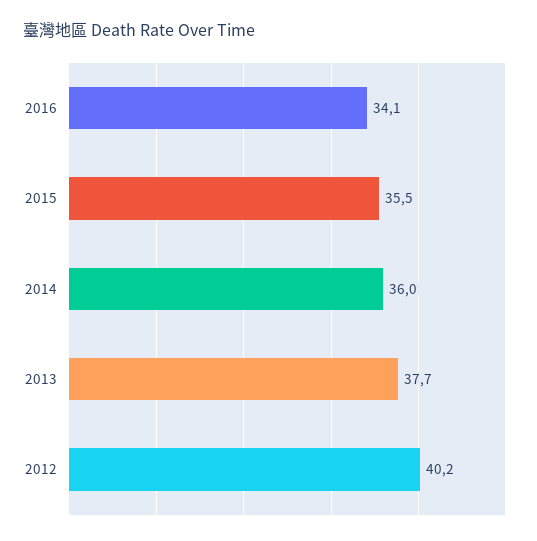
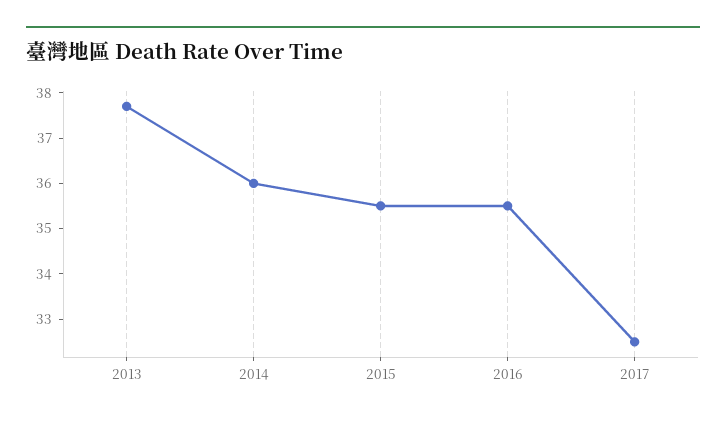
2016: 34.1 -> 35.5
2012: 40.2 -> none
2017: none -> 32.5

